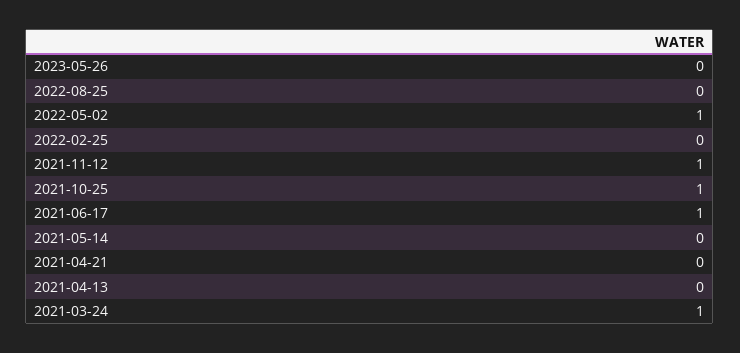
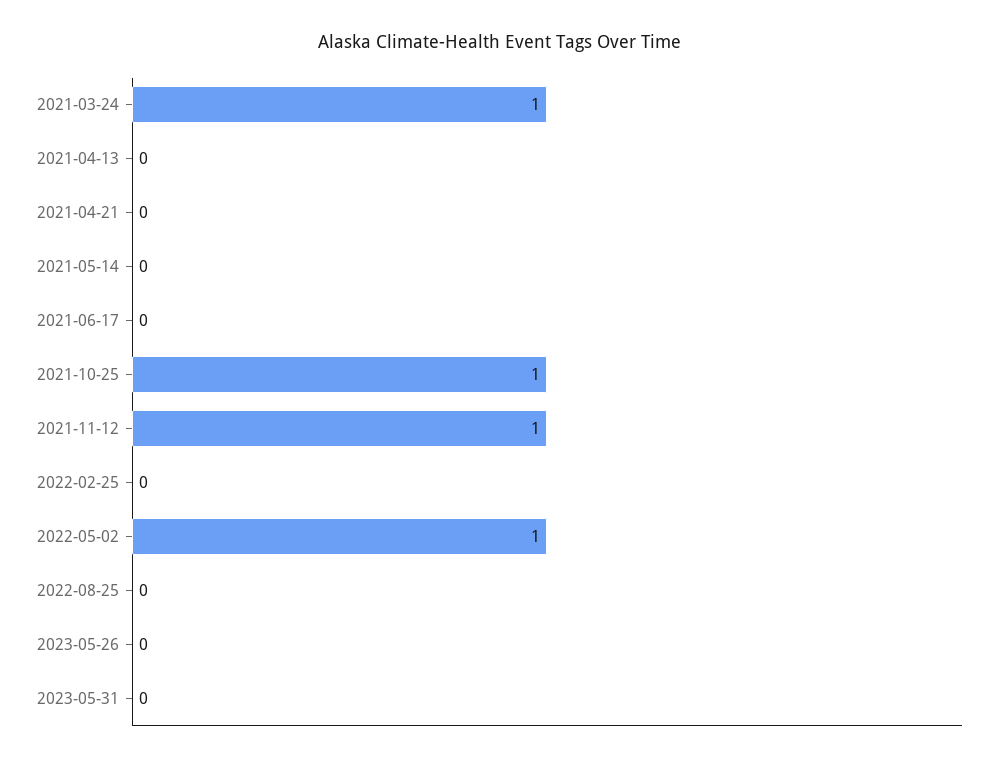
2021-06-17: 1 -> 0
2023-05-31: none -> 0

